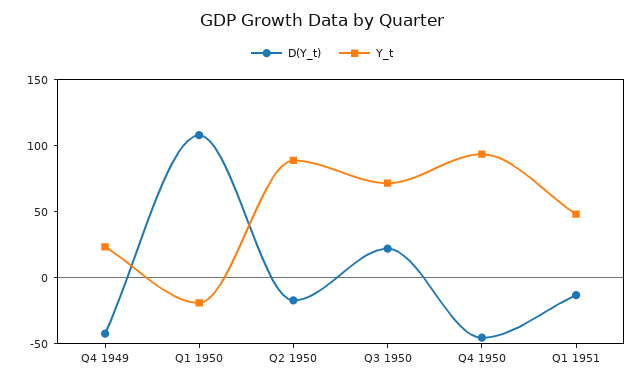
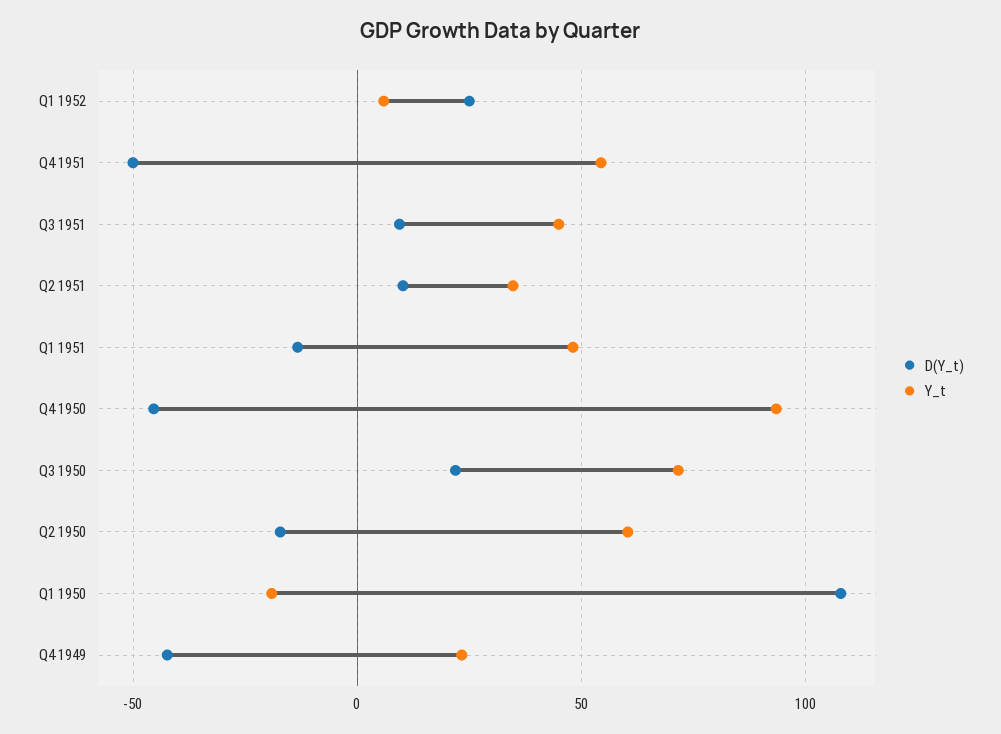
Y_t, Q2 1950: 90 -> 60
D(Y_t), Q1 1952: none -> 25
Y_t, Q1 1952: none -> 5
D(Y_t), Q4 1951: none -> -50
Y_t, Q4 1951: none -> 55
D(Y_t), Q3 1951: none -> 10
Y_t, Q3 1951: none -> 45
D(Y_t), Q2 1951: none -> 10
Y_t, Q2 1951: none -> 35

